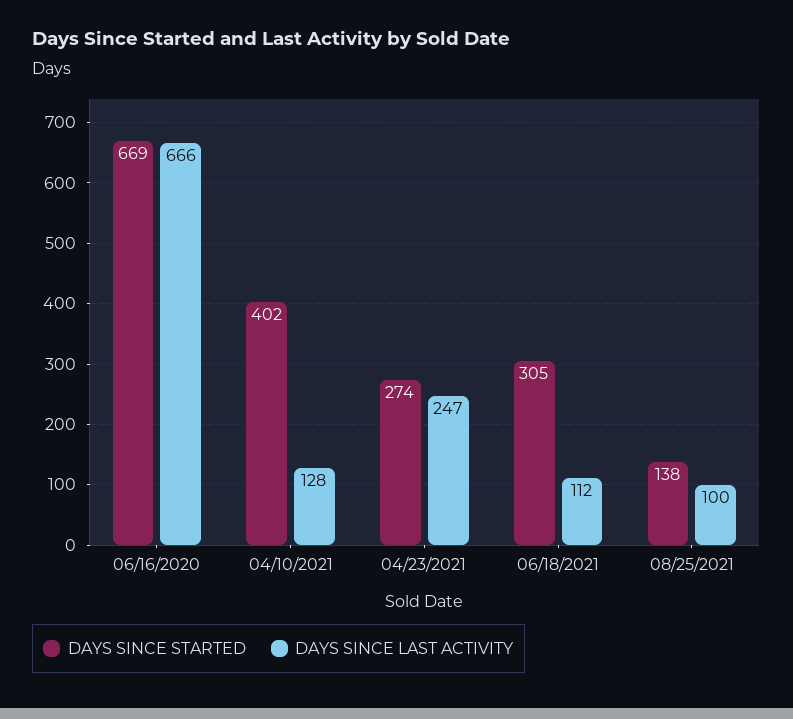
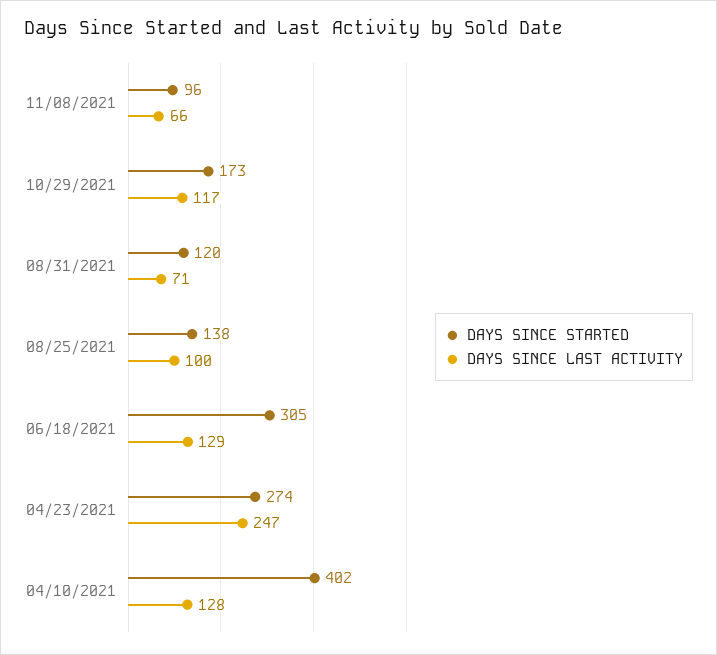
DAYS SINCE STARTED, 06/16/2020: 669 -> none
DAYS SINCE LAST ACTIVITY, 06/16/2020: 666 -> none
DAYS SINCE LAST ACTIVITY, 06/18/2021: 112 -> 129
DAYS SINCE STARTED, 11/08/2021: none -> 96
DAYS SINCE LAST ACTIVITY, 11/08/2021: none -> 66
DAYS SINCE STARTED, 10/29/2021: none -> 173
DAYS SINCE LAST ACTIVITY, 10/29/2021: none -> 117
DAYS SINCE STARTED, 08/31/2021: none -> 120
DAYS SINCE LAST ACTIVITY, 08/31/2021: none -> 71

